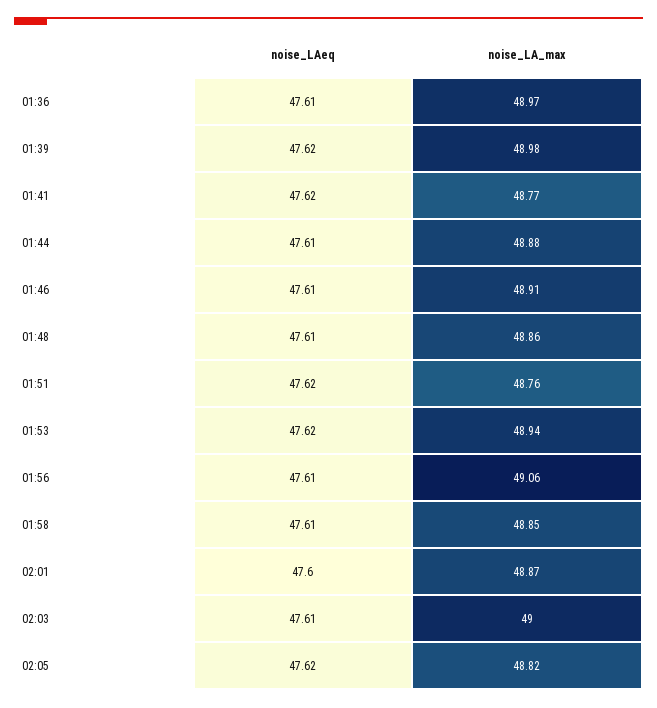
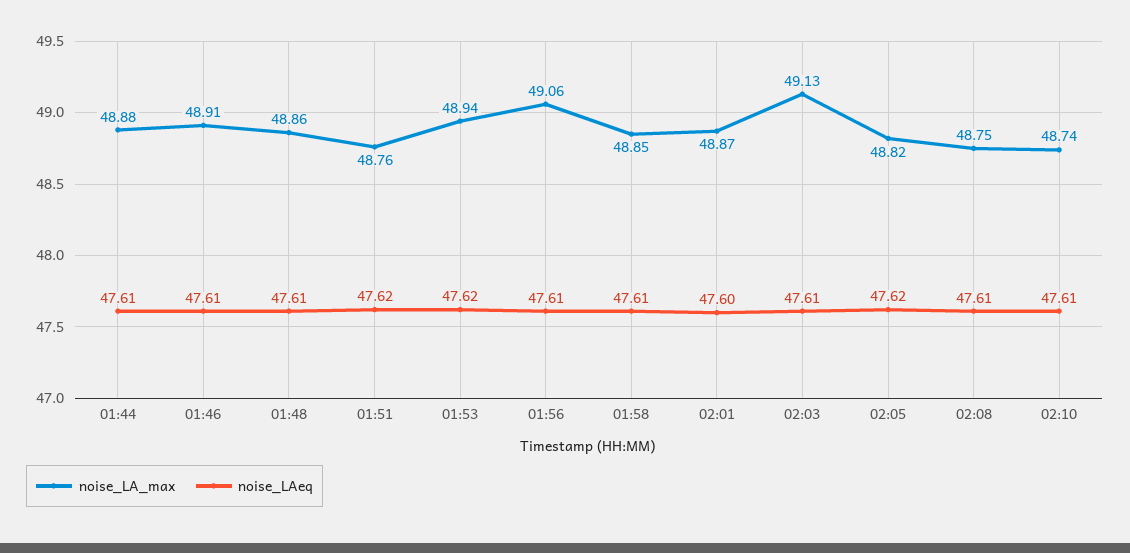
noise_LAeq, 01:36: 47.61 -> none
noise_LA_max, 01:36: 48.97 -> none
noise_LAeq, 01:39: 47.62 -> none
noise_LA_max, 01:39: 48.98 -> none
noise_LAeq, 01:41: 47.62 -> none
noise_LA_max, 01:41: 48.77 -> none
noise_LA_max, 02:03: 49 -> 49.13
noise_LA_max, 02:08: none -> 48.75
noise_LAeq, 02:08: none -> 47.61
noise_LA_max, 02:10: none -> 48.74
noise_LAeq, 02:10: none -> 47.61

